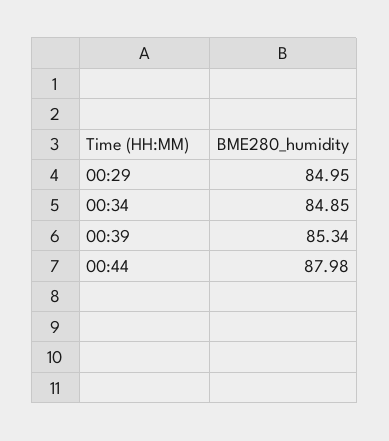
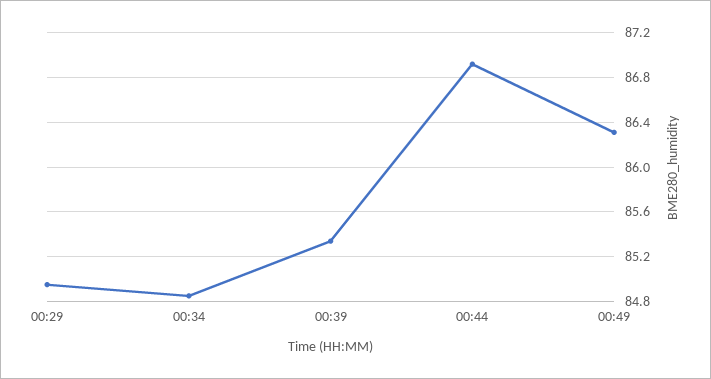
00:44: 87.98 -> 86.9
00:49: none -> 86.3

